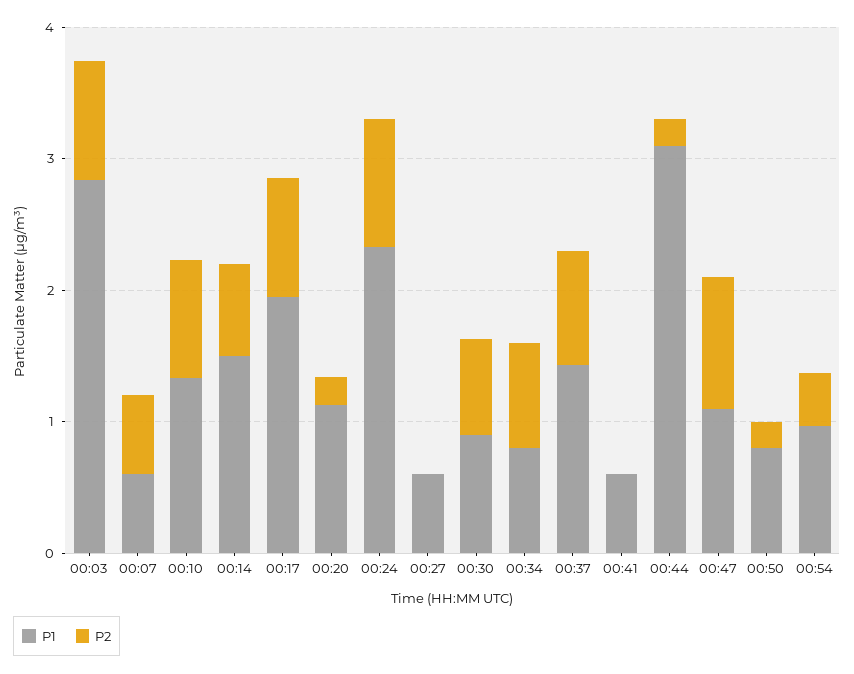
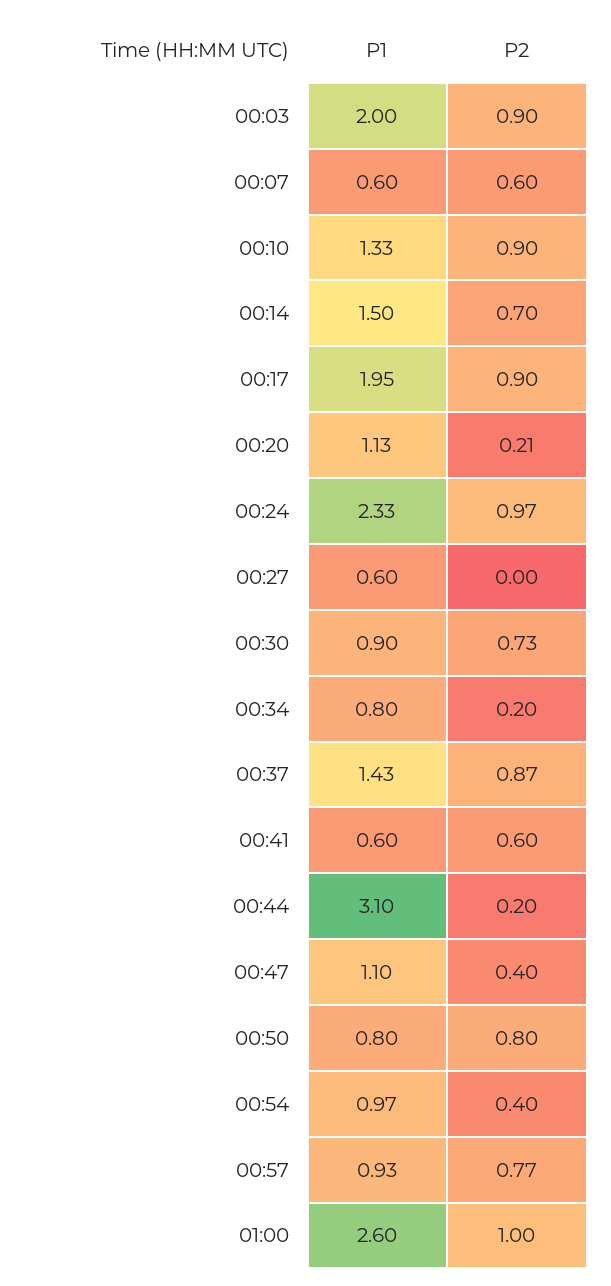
P1, 00:03: 2.8 -> 2
P2, 00:34: 0.8 -> 0.2
P2, 00:41: 0 -> 0.6
P2, 00:47: 1 -> 0.4
P2, 00:50: 0.2 -> 0.8
P1, 00:57: none -> 0.93
P2, 00:57: none -> 0.77
P1, 01:00: none -> 2.6
P2, 01:00: none -> 1

